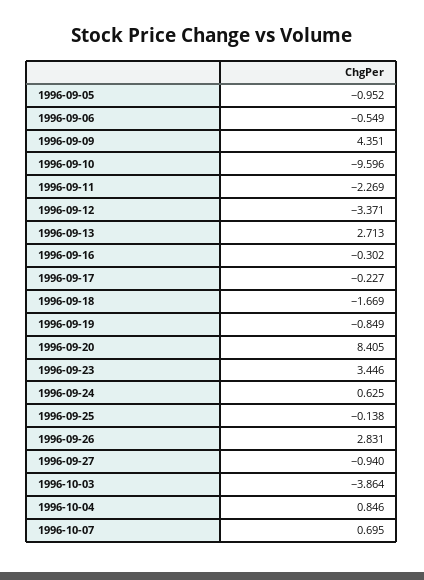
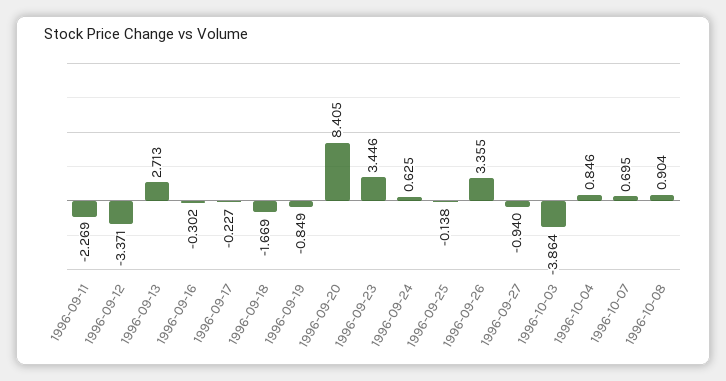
1996-09-05: -0.952 -> none
1996-09-06: -0.549 -> none
1996-09-09: 4.351 -> none
1996-09-10: -9.596 -> none
1996-09-26: 2.831 -> 3.355
1996-10-08: none -> 0.904

